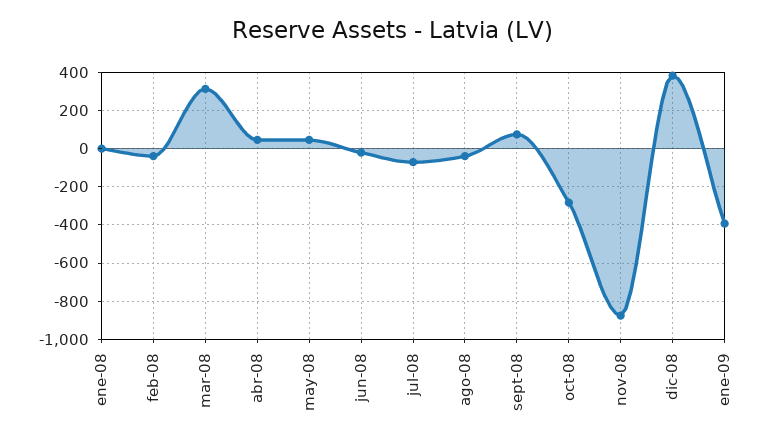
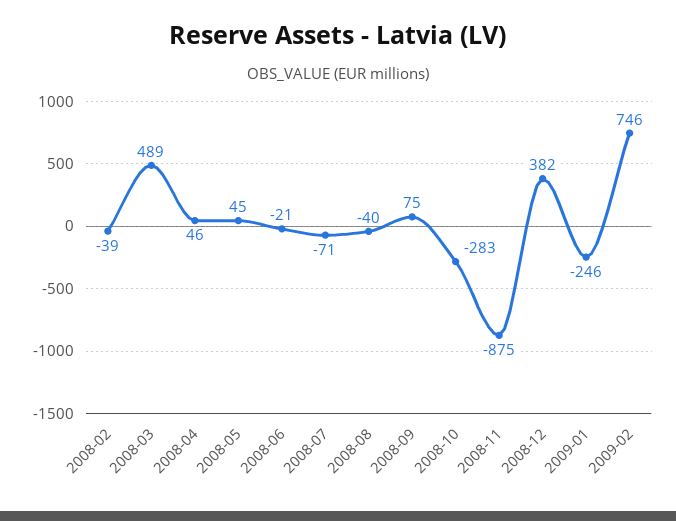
ene-08: 0 -> none
mar-08: 300 -> 489
ene-09: -400 -> -246
2009-02: none -> 746

